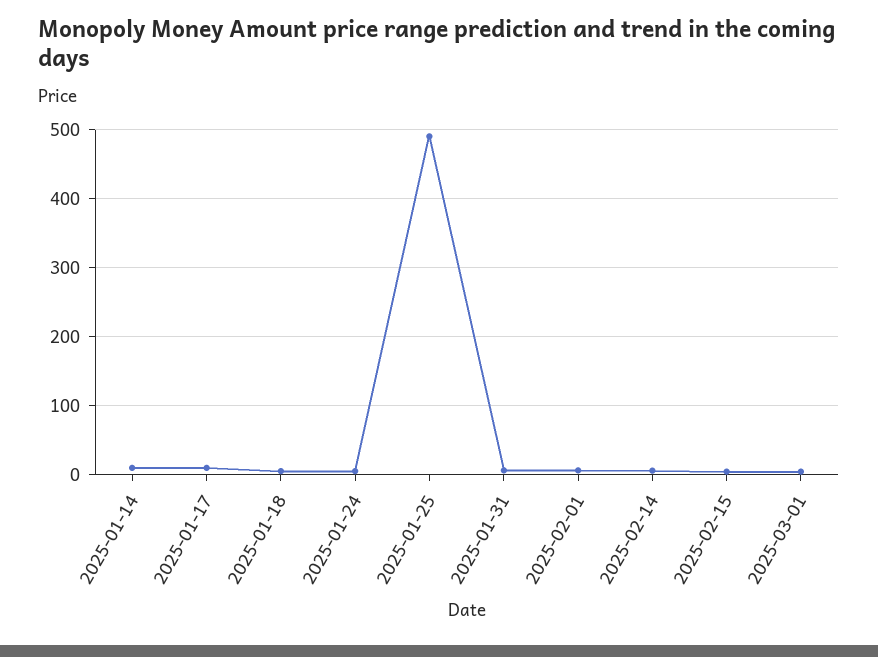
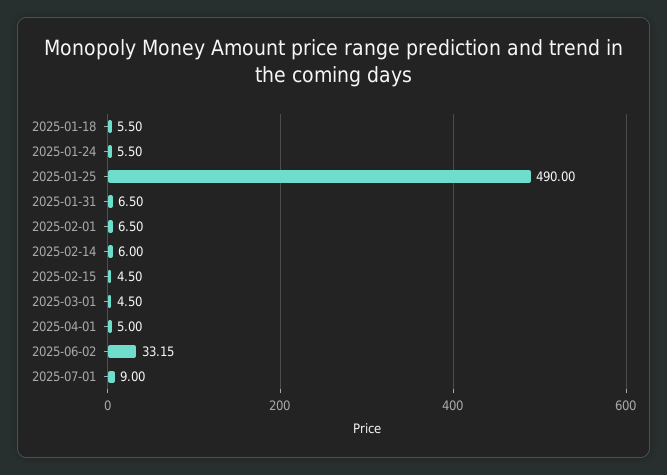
2025-01-14: 10 -> none
2025-01-17: 10 -> none
2025-04-01: none -> 5
2025-06-02: none -> 33.15
2025-07-01: none -> 9

